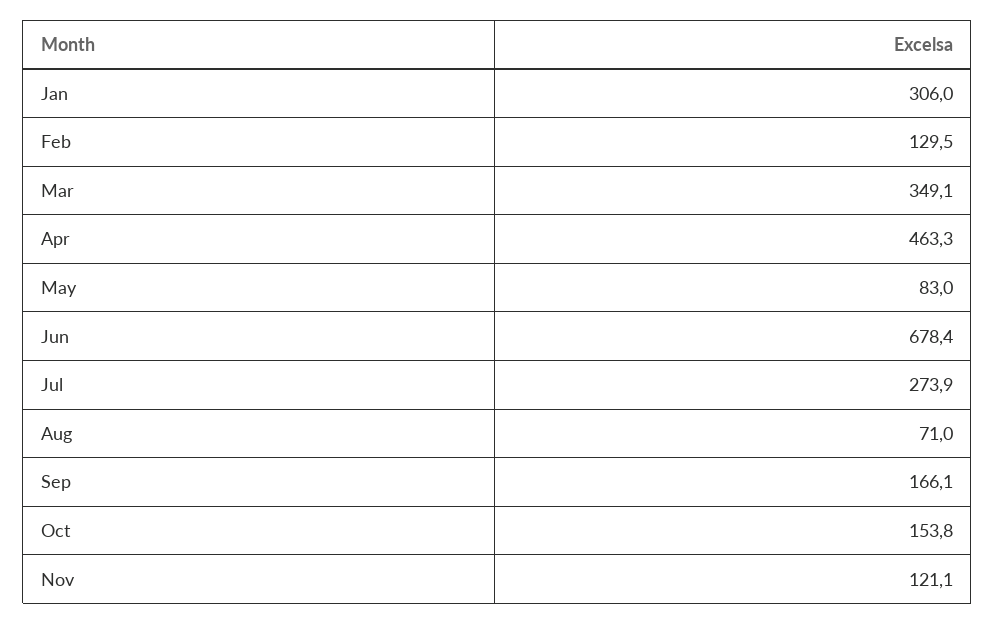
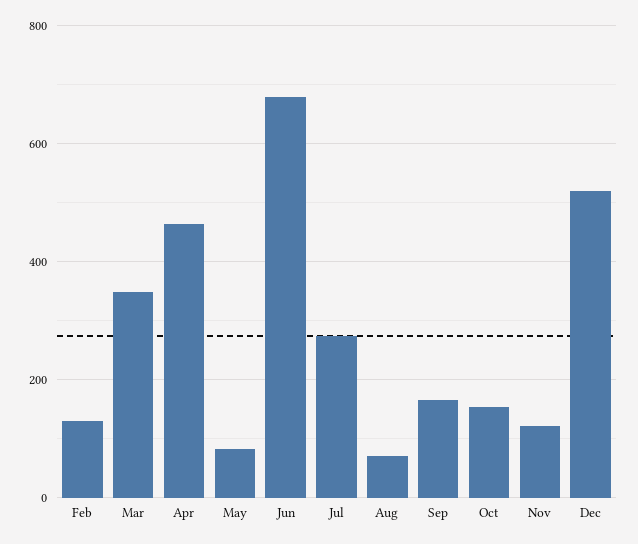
Jan: 306 -> none
Dec: none -> 520

